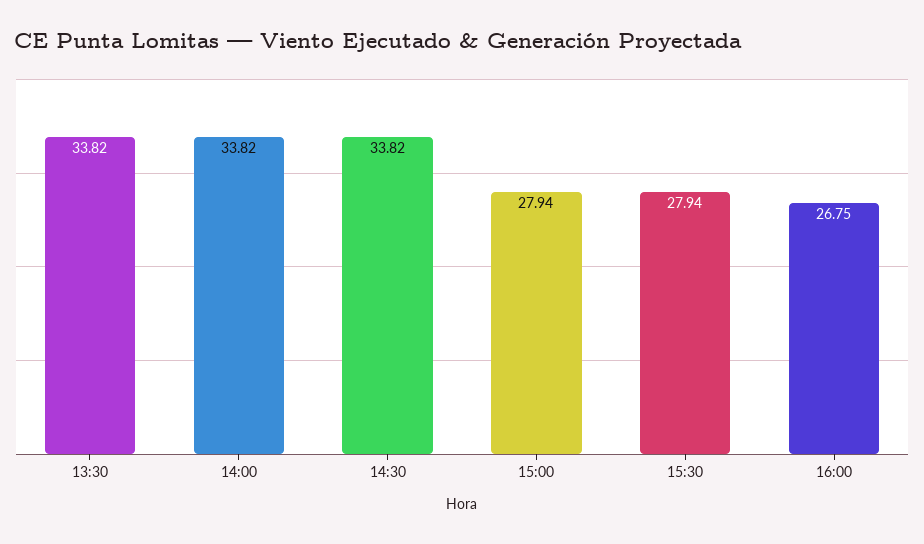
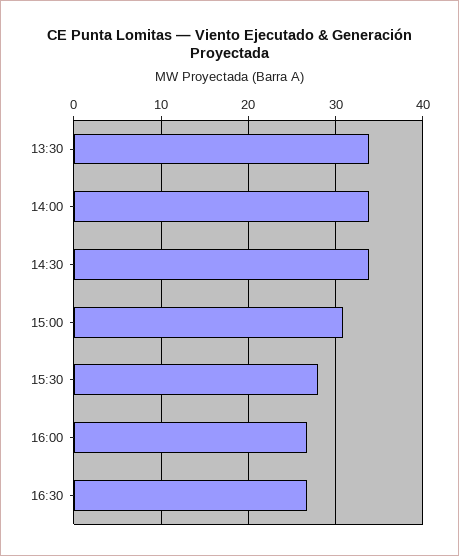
15:00: 27.94 -> 31
16:30: none -> 27

